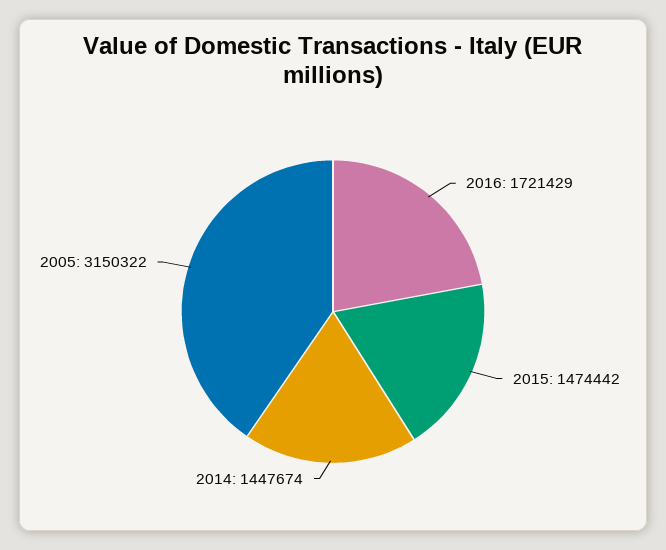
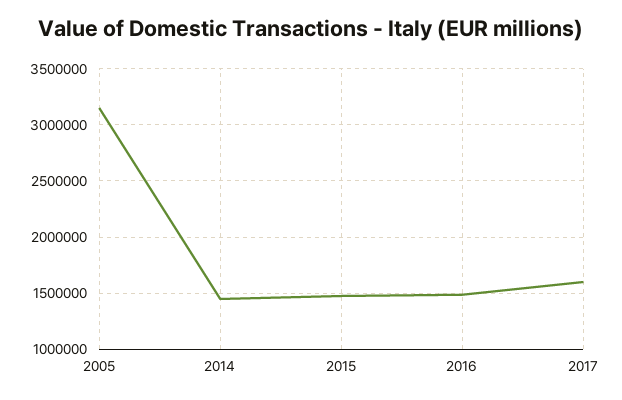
2016: 1721429 -> 1500000
2017: none -> 1600000

